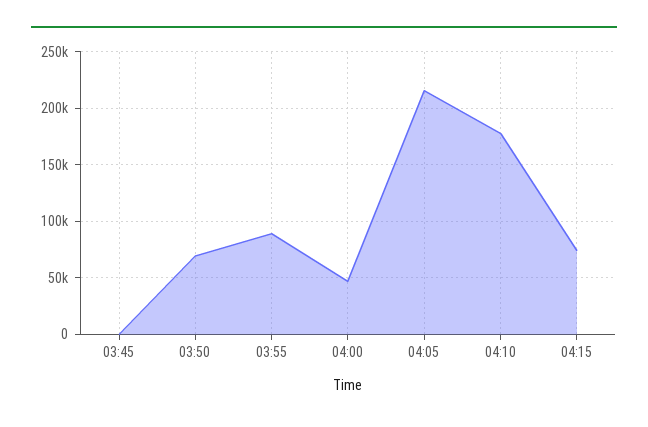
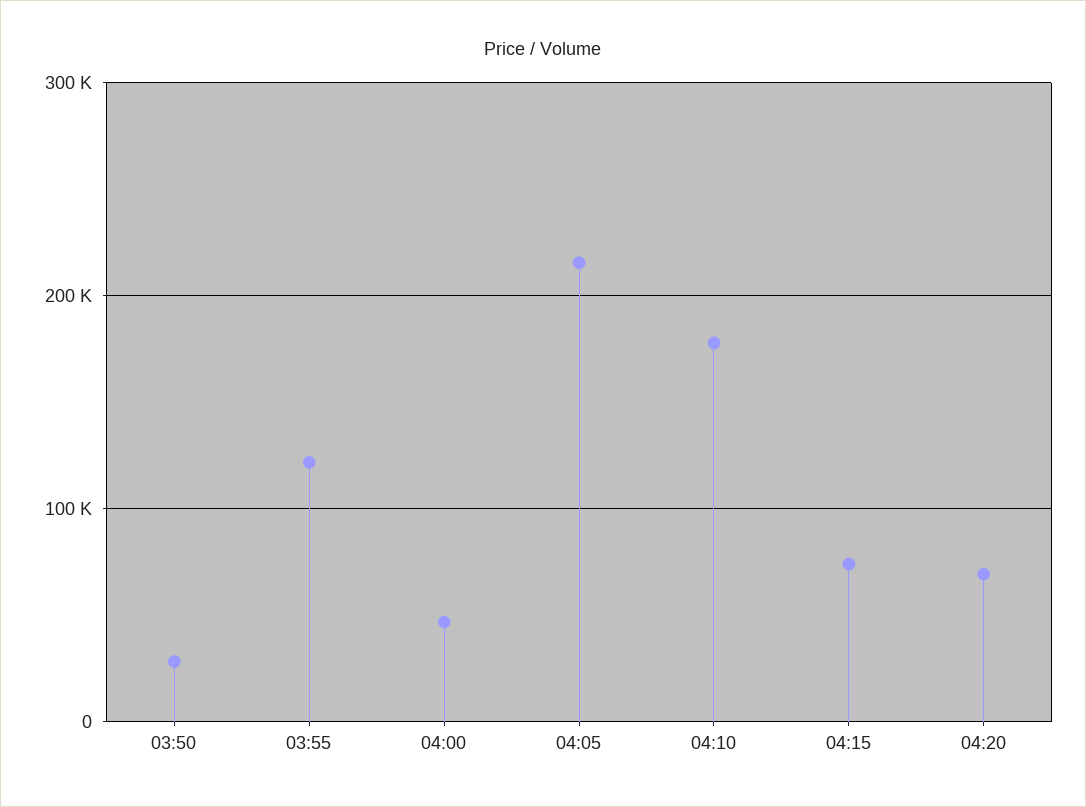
03:45: 0 -> none
03:50: 70000 -> 30000
03:55: 90000 -> 120000
04:20: none -> 70000

